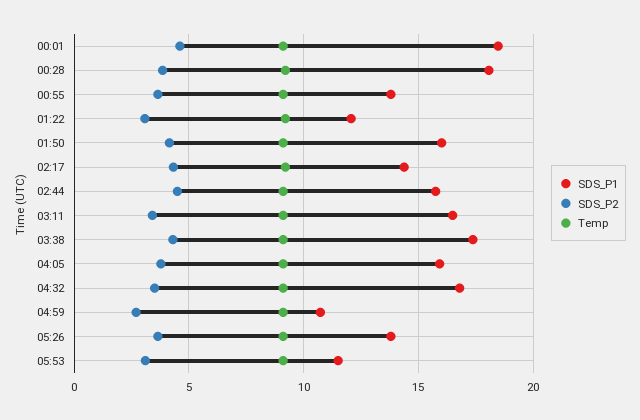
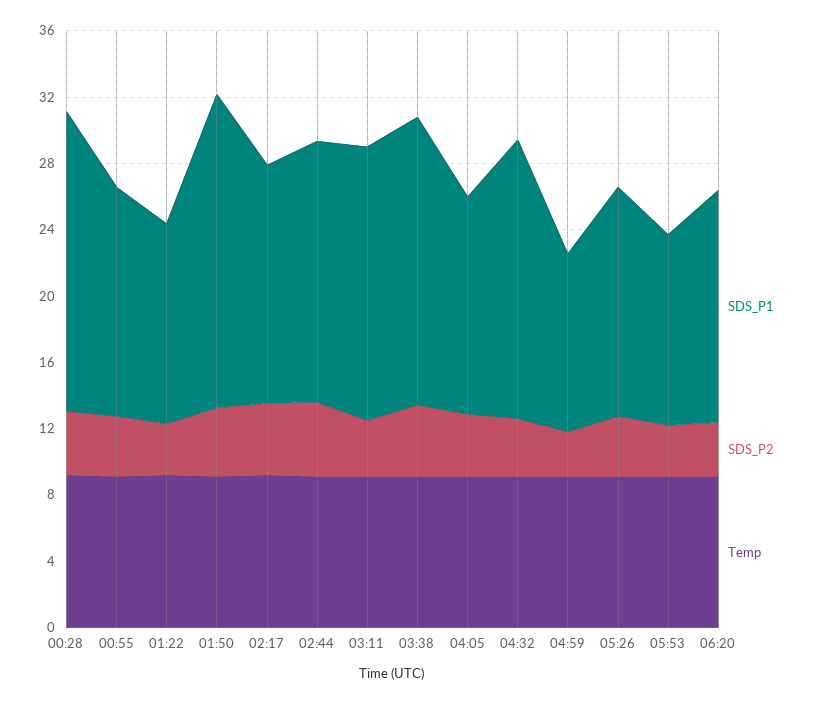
SDS_P1, 00:01: 18.5 -> none
SDS_P2, 00:01: 4.5 -> none
Temp, 00:01: 9 -> none
SDS_P1, 01:50: 16 -> 19
SDS_P1, 04:05: 16 -> 13
SDS_P1, 06:20: none -> 14
SDS_P2, 06:20: none -> 3
Temp, 06:20: none -> 9

